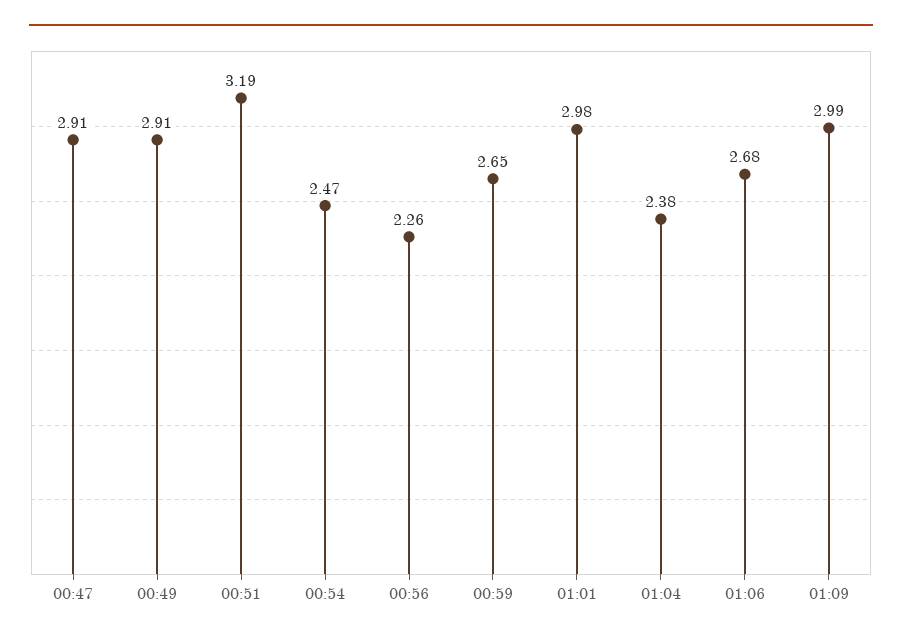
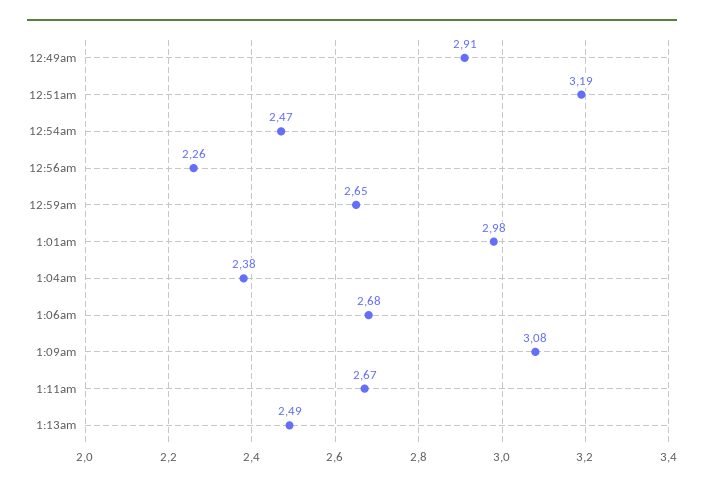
00:47: 2.91 -> none
01:09: 2.99 -> 3.08
1:11am: none -> 2.67
1:13am: none -> 2.49

